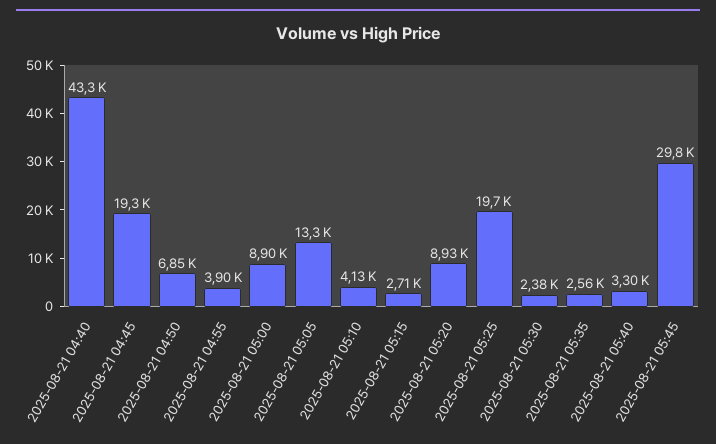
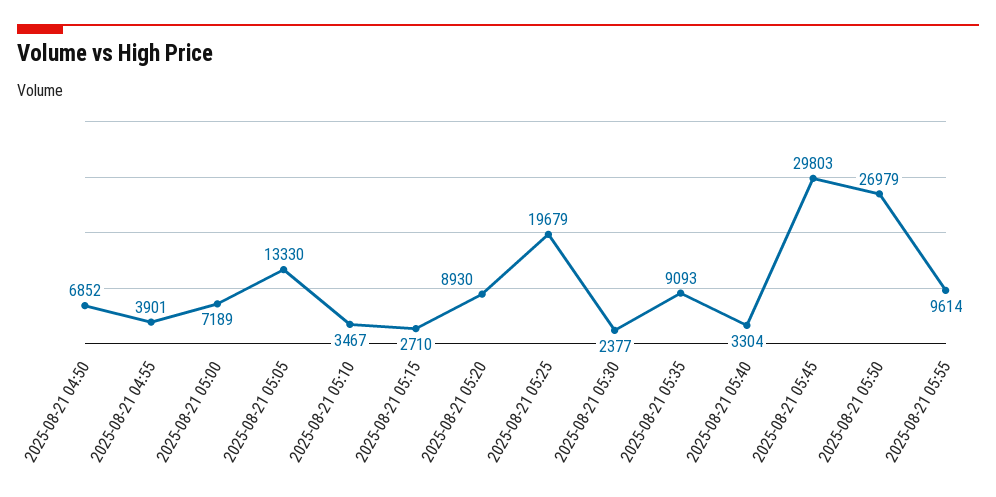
2025-08-21 04:40: 43300 -> none
2025-08-21 04:45: 19300 -> none
2025-08-21 05:00: 8900 -> 7189
2025-08-21 05:10: 4130 -> 3467
2025-08-21 05:35: 2560 -> 9093
2025-08-21 05:50: none -> 26979
2025-08-21 05:55: none -> 9614

